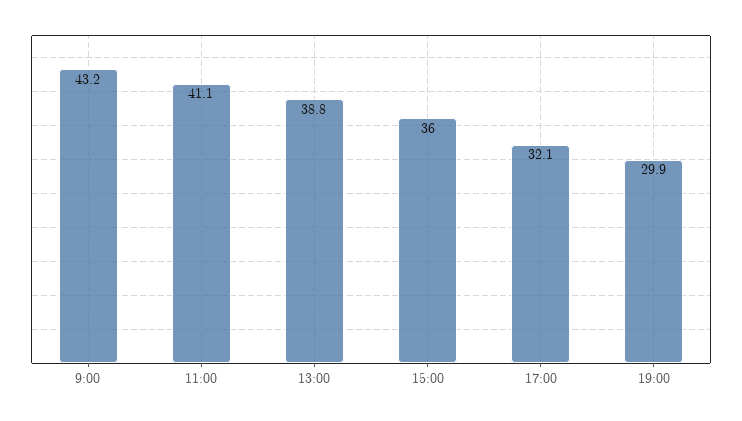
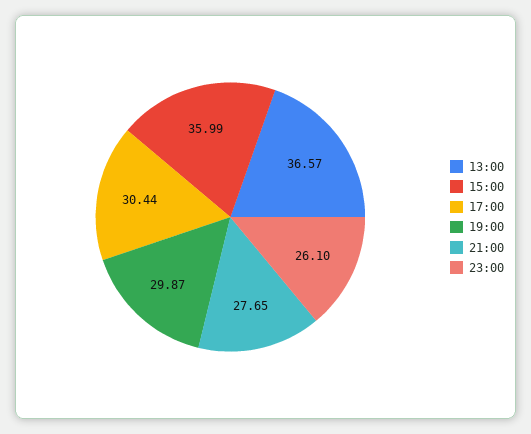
9:00: 43.2 -> none
11:00: 41.1 -> none
13:00: 38.8 -> 36.57
17:00: 32.1 -> 30.44
21:00: none -> 27.65
23:00: none -> 26.1

